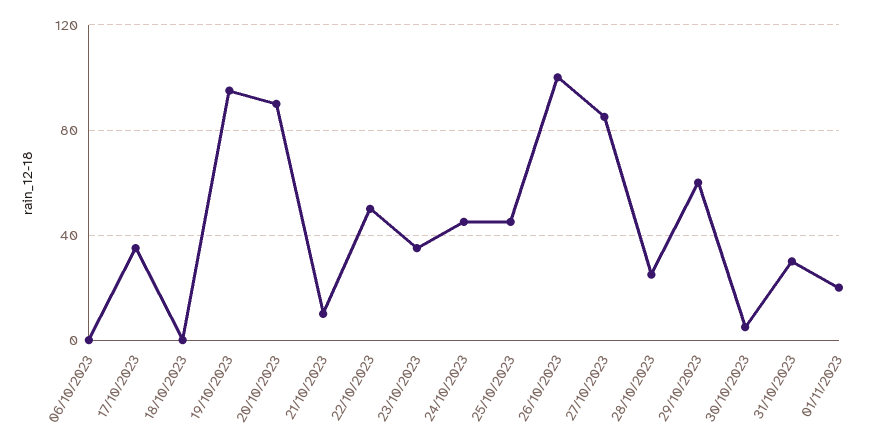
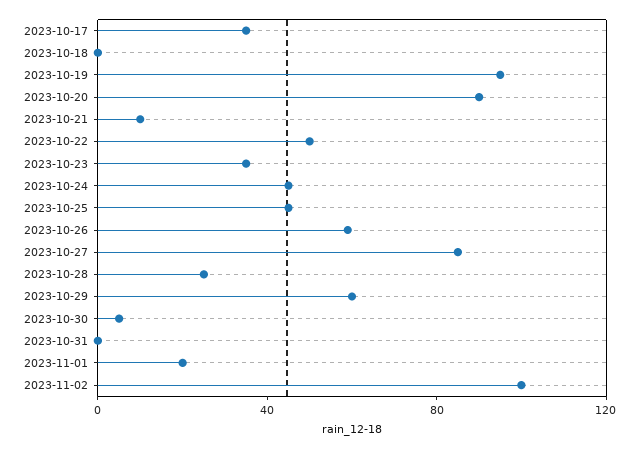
06/10/2023: 0 -> none
26/10/2023: 100 -> 60
31/10/2023: 30 -> 0
2023-11-02: none -> 100

